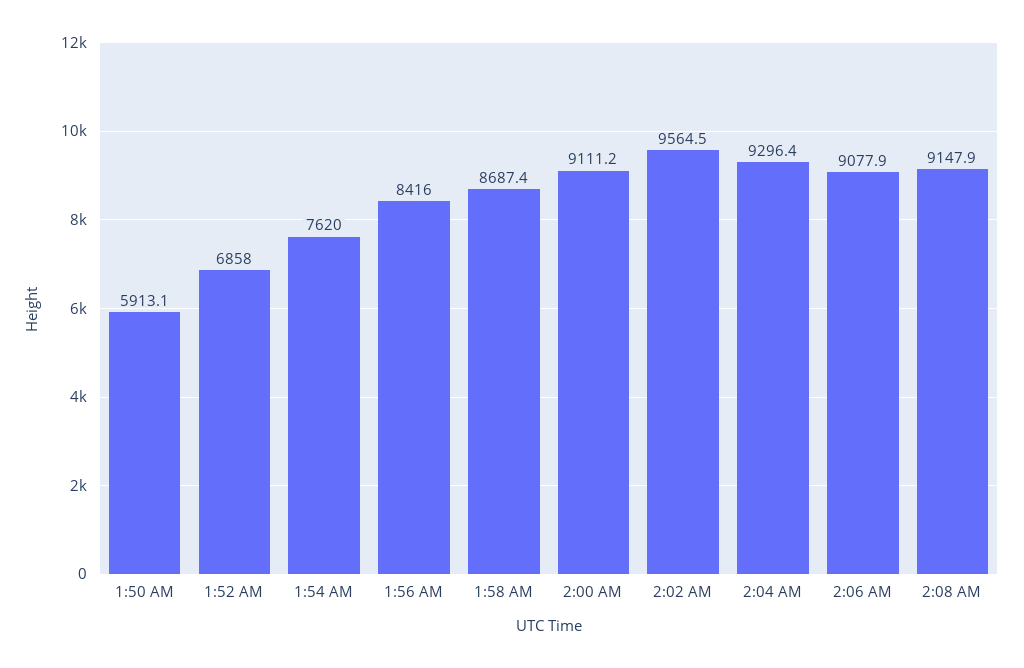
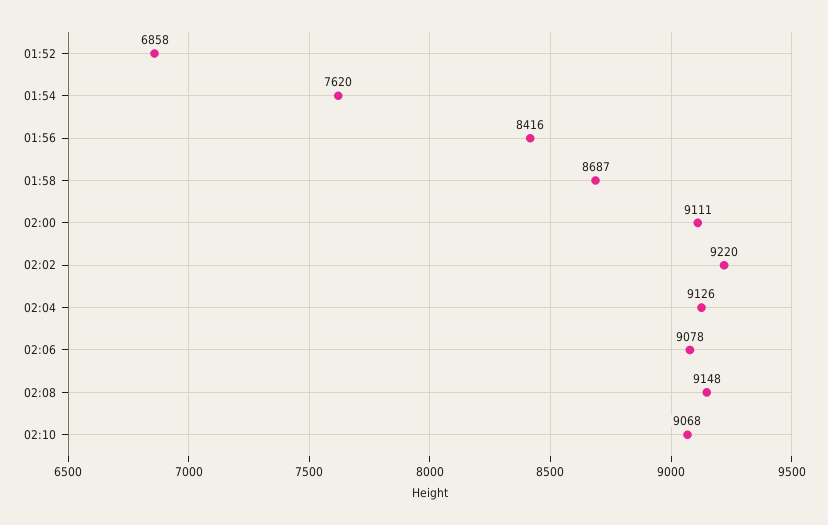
1:50 AM: 5913.1 -> none
2:02 AM: 9564.5 -> 9220
2:04 AM: 9296.4 -> 9126
02:10: none -> 9068

